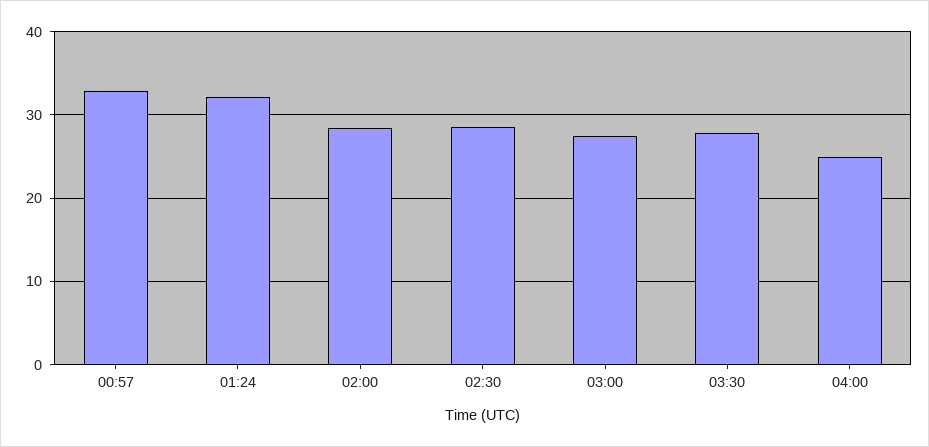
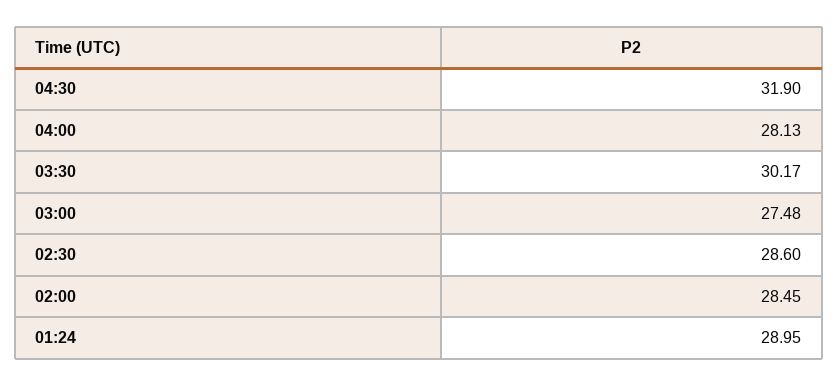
00:57: 33 -> none
01:24: 32 -> 28.95
03:30: 28 -> 30.17
04:00: 25 -> 28.13
04:30: none -> 31.9

